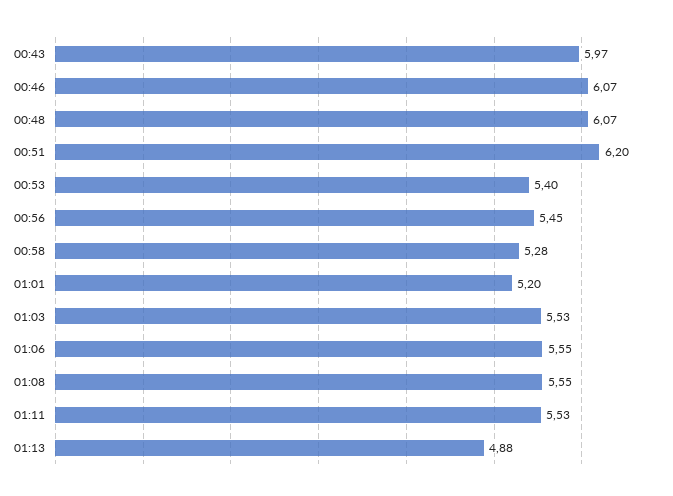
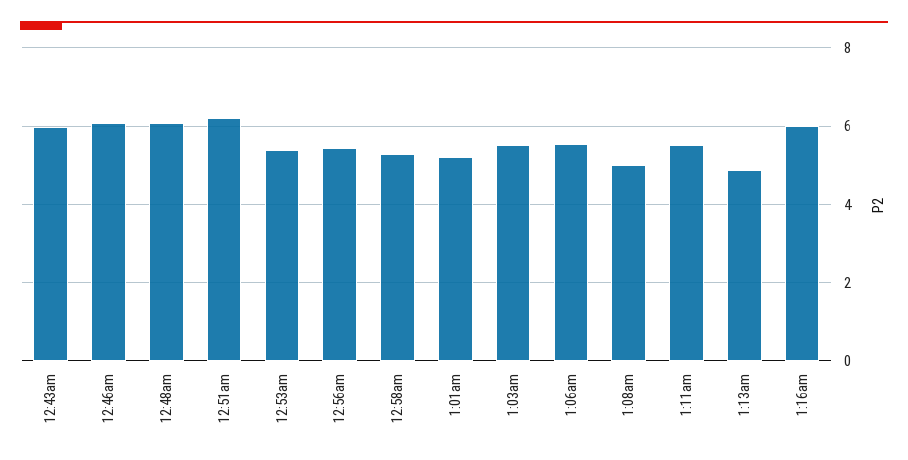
01:08: 5.55 -> 5
1:16am: none -> 6

